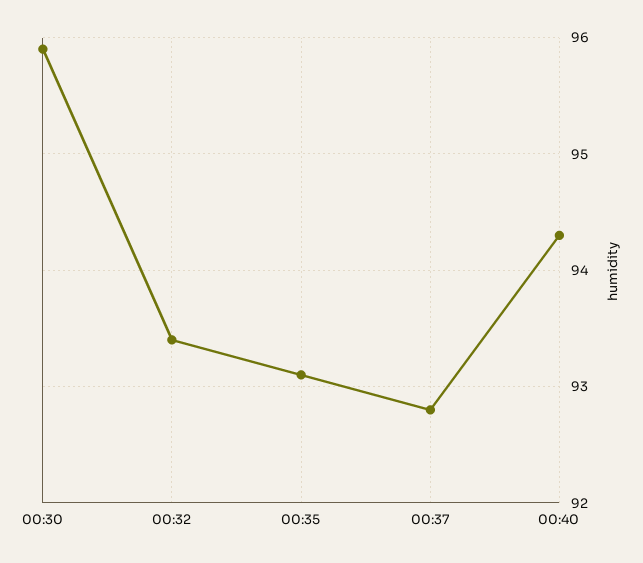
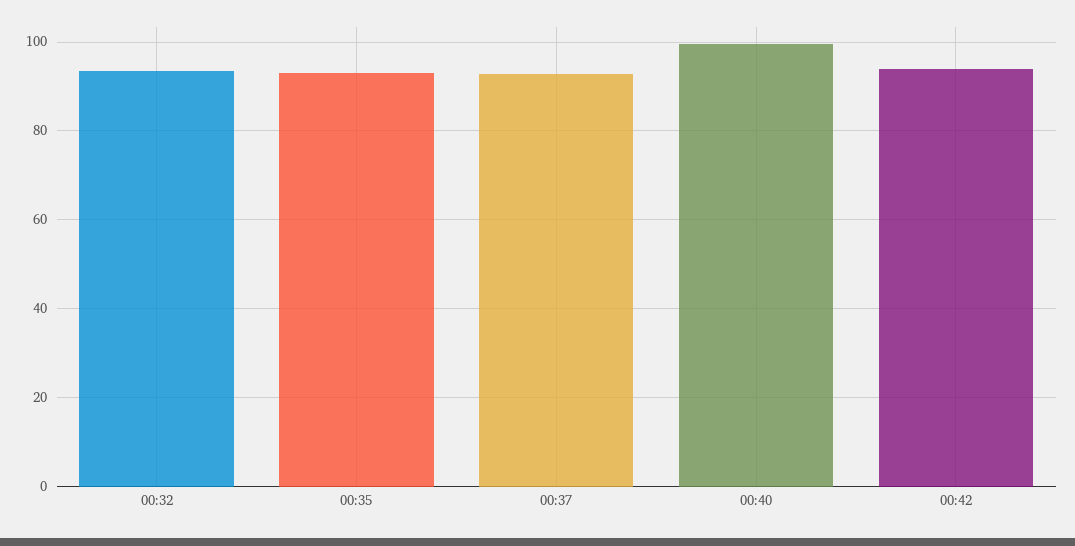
00:30: 95.9 -> none
00:40: 94.3 -> 100
00:42: none -> 94

